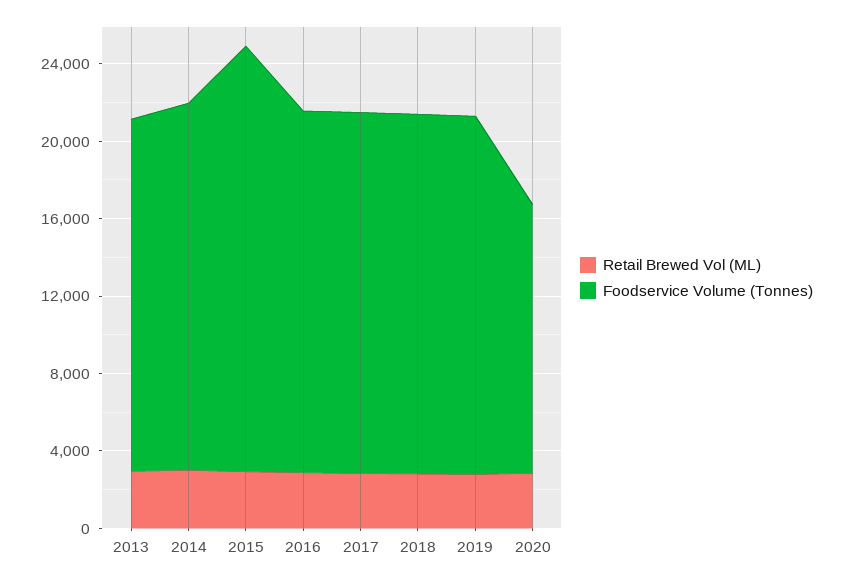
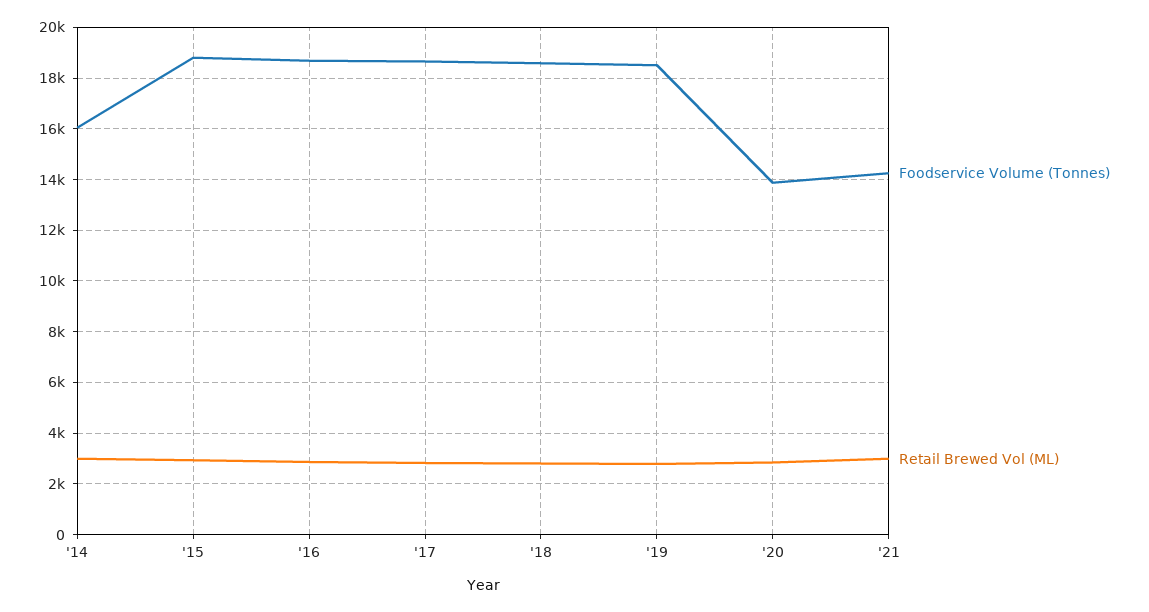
Retail Brewed Vol (ML), 2013: 3000 -> none
Foodservice Volume (Tonnes), 2013: 18000 -> none
Foodservice Volume (Tonnes), 2014: 19000 -> 16000
Foodservice Volume (Tonnes), 2015: 22000 -> 18750
Foodservice Volume (Tonnes), '21: none -> 14250
Retail Brewed Vol (ML), '21: none -> 3000

